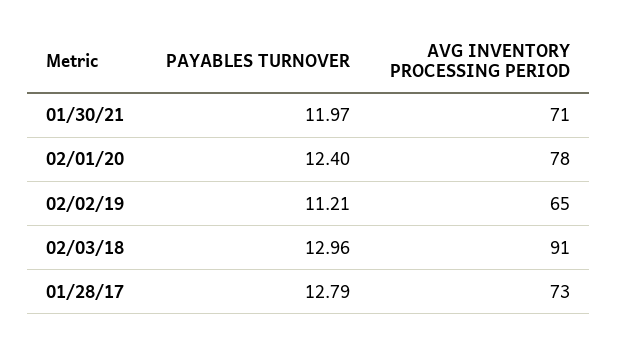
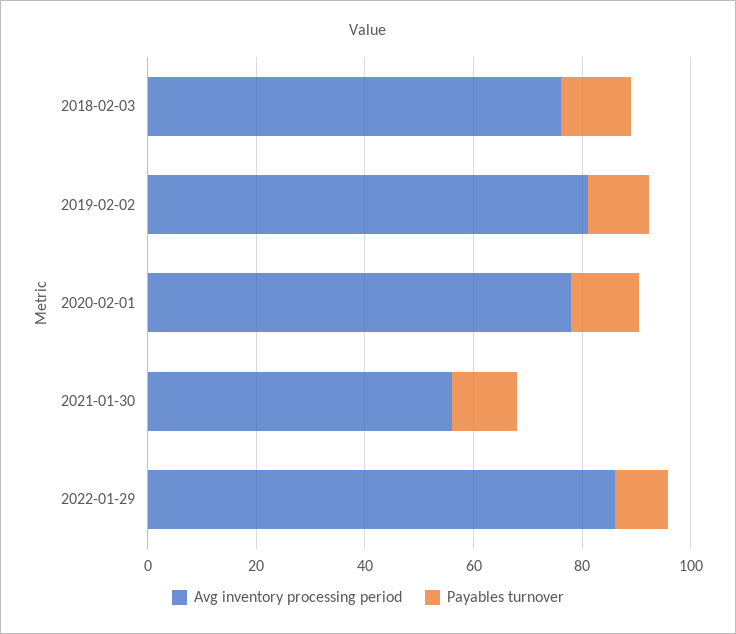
AVG INVENTORY PROCESSING PERIOD, 01/30/21: 71 -> 55
AVG INVENTORY PROCESSING PERIOD, 02/02/19: 65 -> 80
AVG INVENTORY PROCESSING PERIOD, 02/03/18: 91 -> 75
PAYABLES TURNOVER, 01/28/17: 12.79 -> none
AVG INVENTORY PROCESSING PERIOD, 01/28/17: 73 -> none
AVG INVENTORY PROCESSING PERIOD, 2022-01-29: none -> 85
PAYABLES TURNOVER, 2022-01-29: none -> 10

